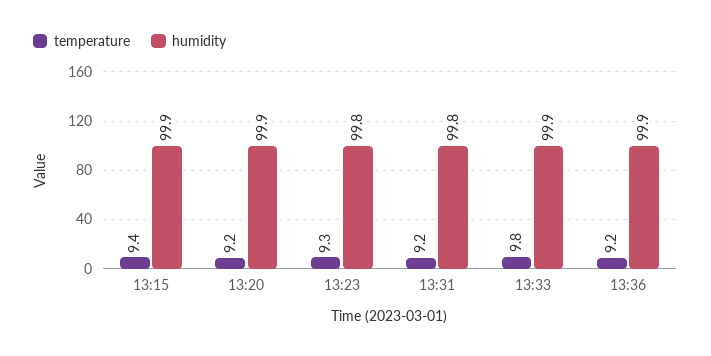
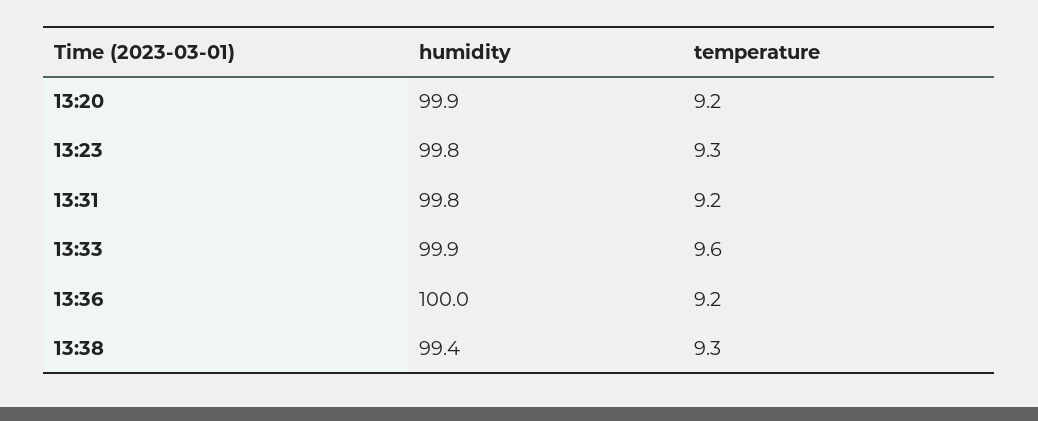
temperature, 13:15: 9.4 -> none
humidity, 13:15: 99.9 -> none
temperature, 13:33: 9.8 -> 9.6
humidity, 13:36: 99.9 -> 100
humidity, 13:38: none -> 99.4
temperature, 13:38: none -> 9.3

